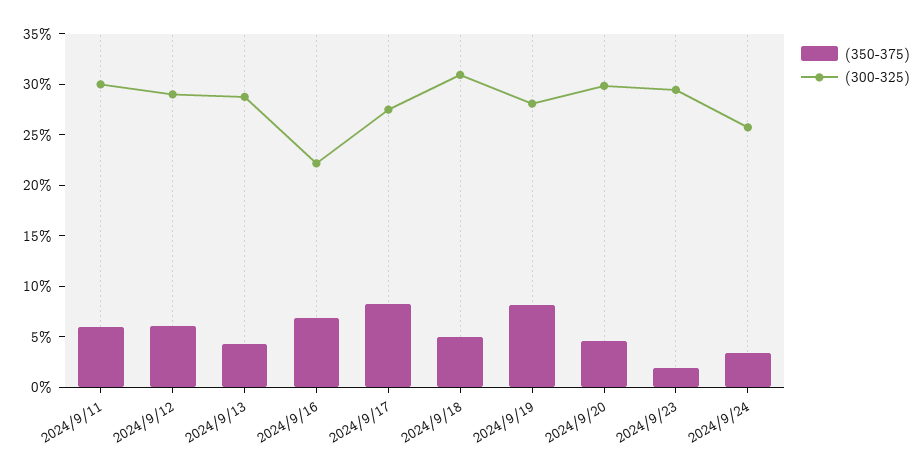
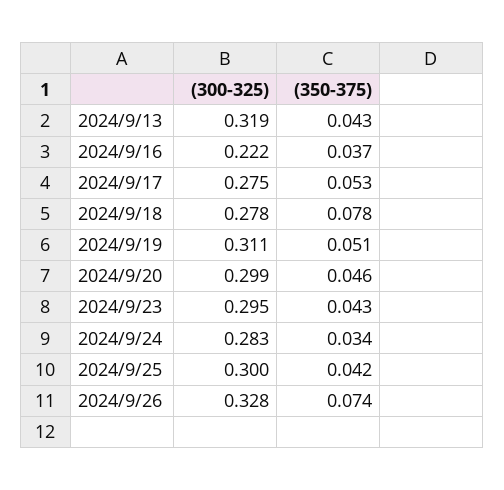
(350-375), 2024/9/11: 0.06 -> none
(300-325), 2024/9/11: 0.3 -> none
(350-375), 2024/9/12: 0.06 -> none
(300-325), 2024/9/12: 0.29 -> none
(300-325), 2024/9/13: 0.29 -> 0.319
(350-375), 2024/9/16: 0.07 -> 0.037
(350-375), 2024/9/17: 0.08 -> 0.053
(350-375), 2024/9/18: 0.05 -> 0.078
(300-325), 2024/9/18: 0.31 -> 0.278
(350-375), 2024/9/19: 0.08 -> 0.051
(300-325), 2024/9/19: 0.28 -> 0.311
(350-375), 2024/9/23: 0.02 -> 0.043
(300-325), 2024/9/24: 0.26 -> 0.283
(300-325), 2024/9/25: none -> 0.3
(350-375), 2024/9/25: none -> 0.042
(300-325), 2024/9/26: none -> 0.328
(350-375), 2024/9/26: none -> 0.074

